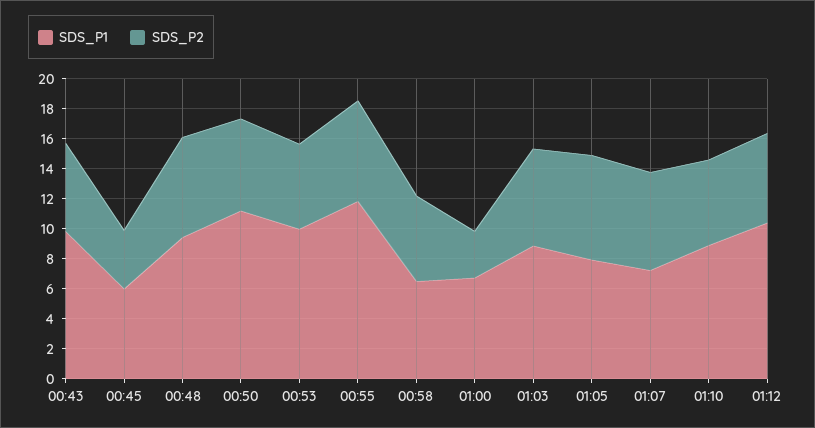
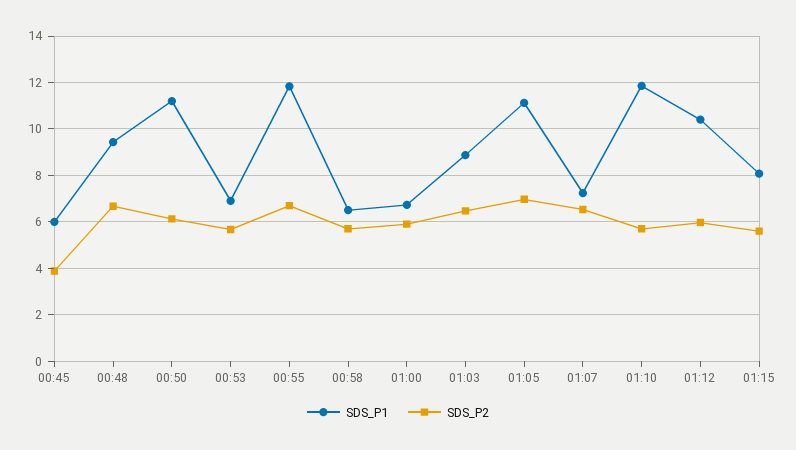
SDS_P1, 00:43: 10 -> none
SDS_P2, 00:43: 6 -> none
SDS_P1, 00:53: 10 -> 7
SDS_P2, 01:00: 3 -> 6
SDS_P1, 01:05: 8 -> 11
SDS_P1, 01:10: 9 -> 12
SDS_P1, 01:15: none -> 8
SDS_P2, 01:15: none -> 5.5

